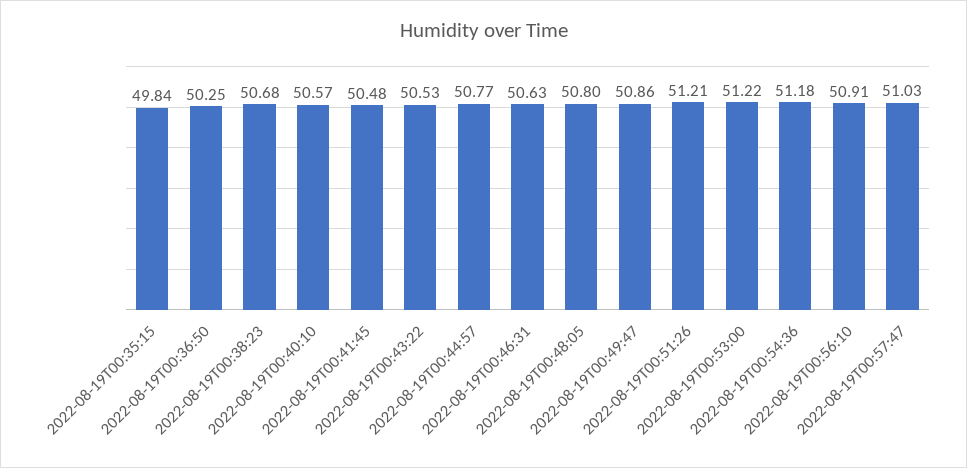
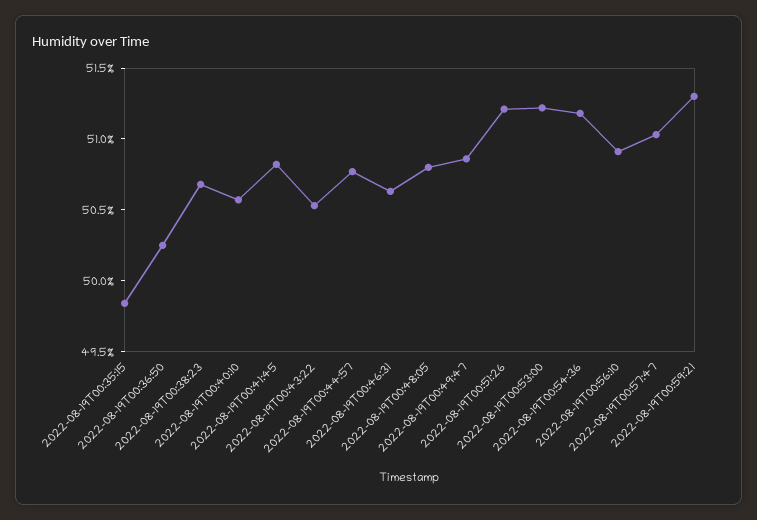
2022-08-19T00:41:45: 50.48 -> 50.8
2022-08-19T00:59:21: none -> 51.3

